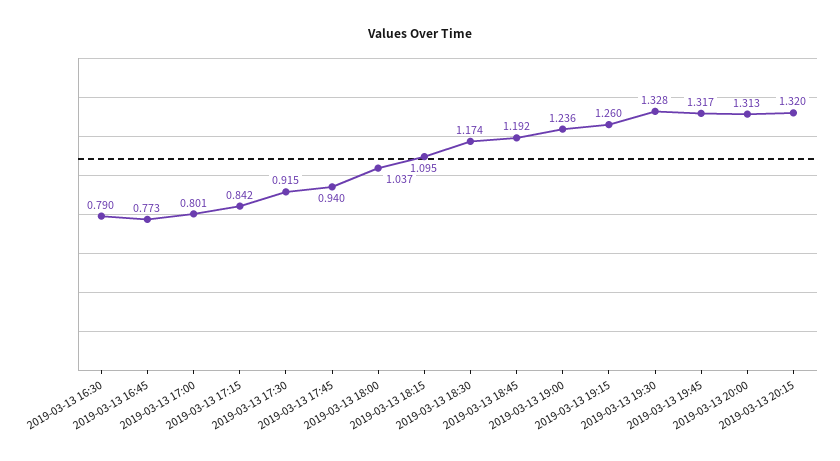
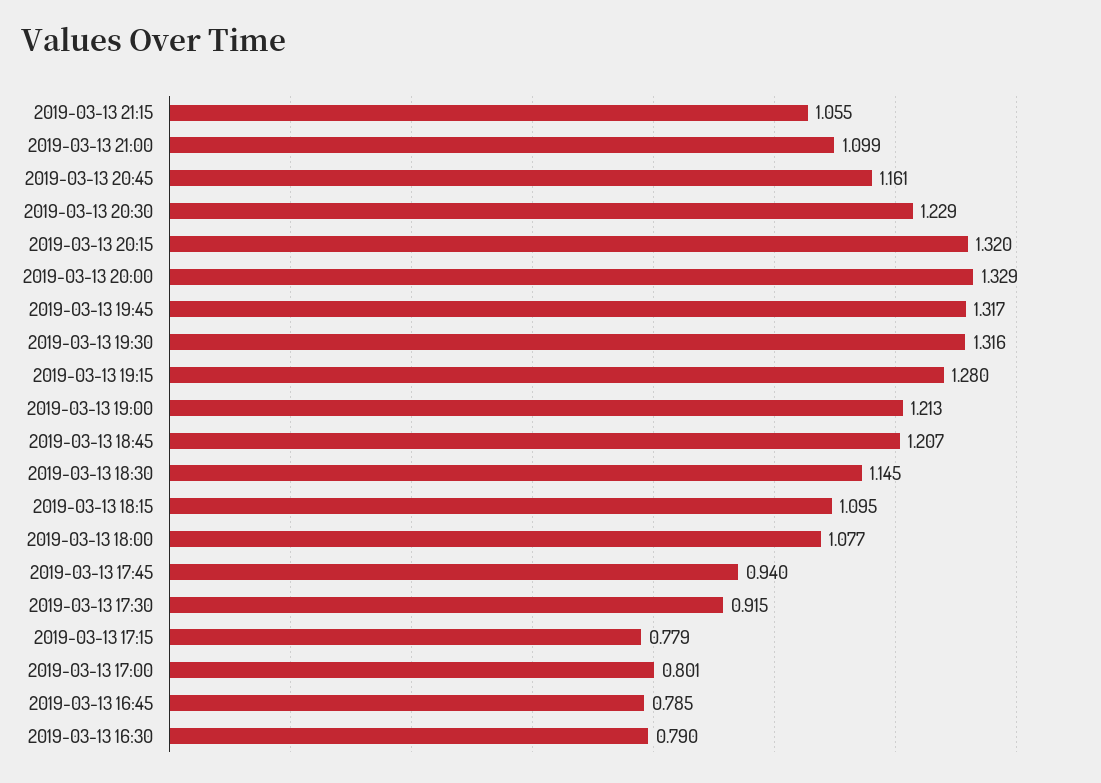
2019-03-13 16:45: 0.773 -> 0.785
2019-03-13 17:15: 0.842 -> 0.779
2019-03-13 18:00: 1.037 -> 1.077
2019-03-13 18:30: 1.174 -> 1.145
2019-03-13 18:45: 1.192 -> 1.207
2019-03-13 19:00: 1.236 -> 1.213
2019-03-13 19:15: 1.26 -> 1.28
2019-03-13 19:30: 1.328 -> 1.316
2019-03-13 20:00: 1.313 -> 1.329
2019-03-13 21:15: none -> 1.055
2019-03-13 21:00: none -> 1.099
2019-03-13 20:45: none -> 1.161
2019-03-13 20:30: none -> 1.229

